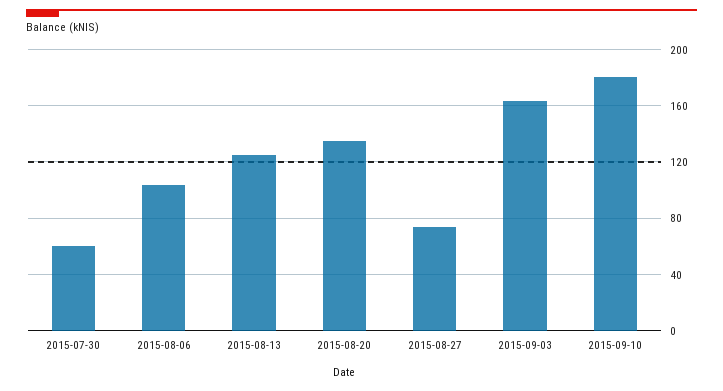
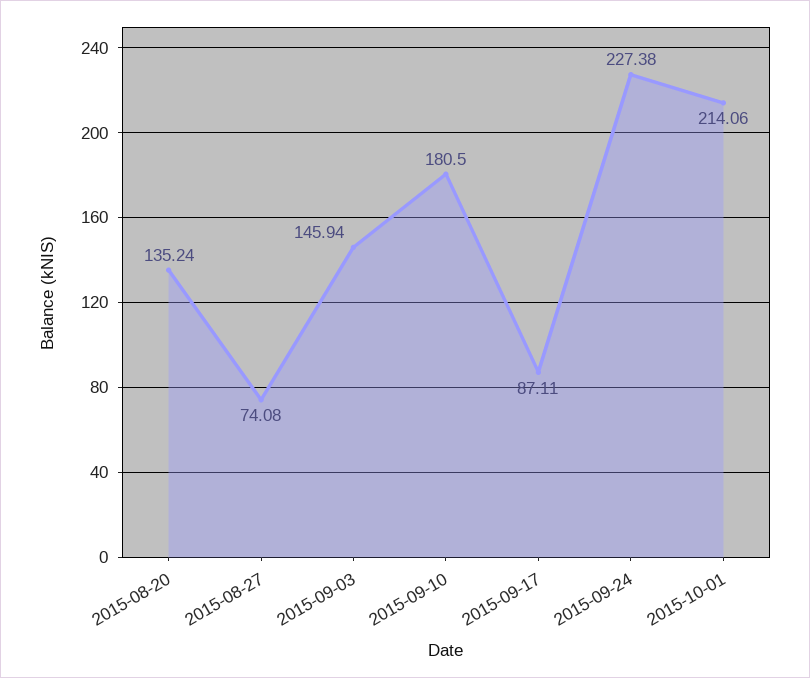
2015-07-30: 60 -> none
2015-08-06: 105 -> none
2015-08-13: 125 -> none
2015-09-03: 165 -> 145.94
2015-09-17: none -> 87.11
2015-09-24: none -> 227.38
2015-10-01: none -> 214.06

